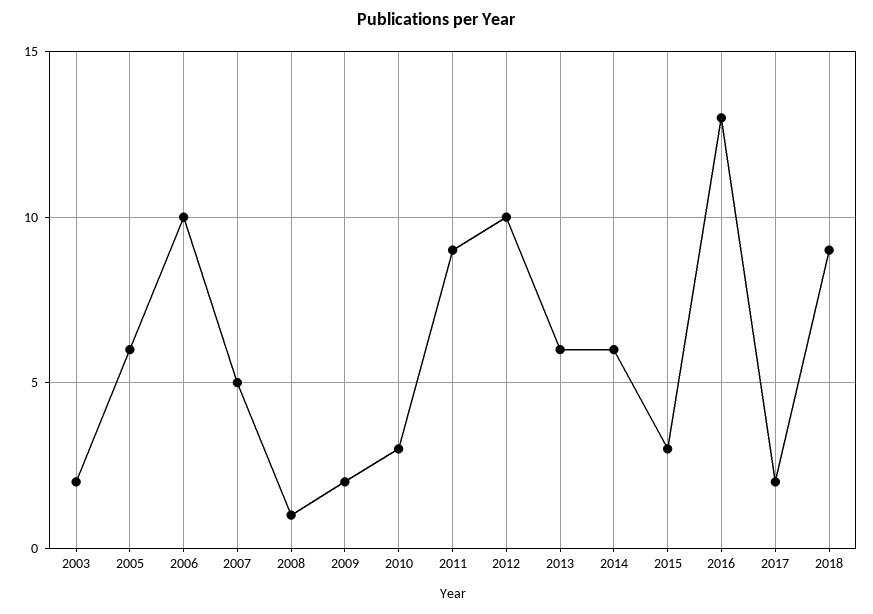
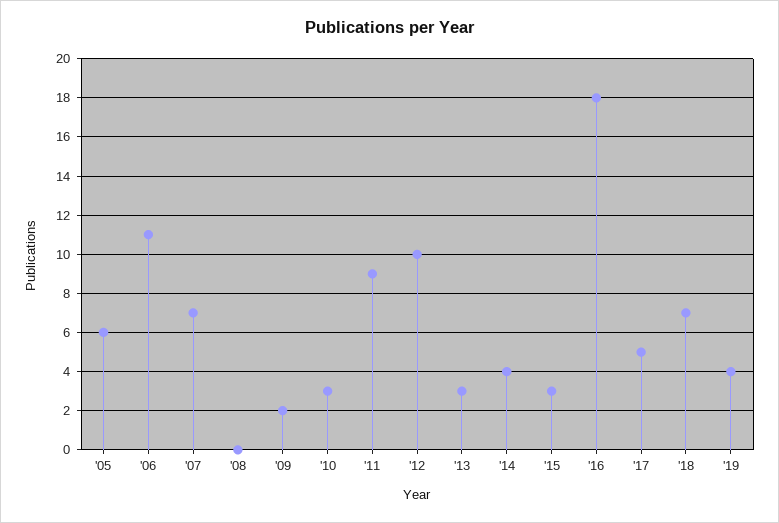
2003: 2 -> none
2006: 10 -> 11
2007: 5 -> 7
2008: 1 -> 0
2013: 6 -> 3
2014: 6 -> 4
2016: 13 -> 18
2017: 2 -> 5
2018: 9 -> 7
'19: none -> 4

